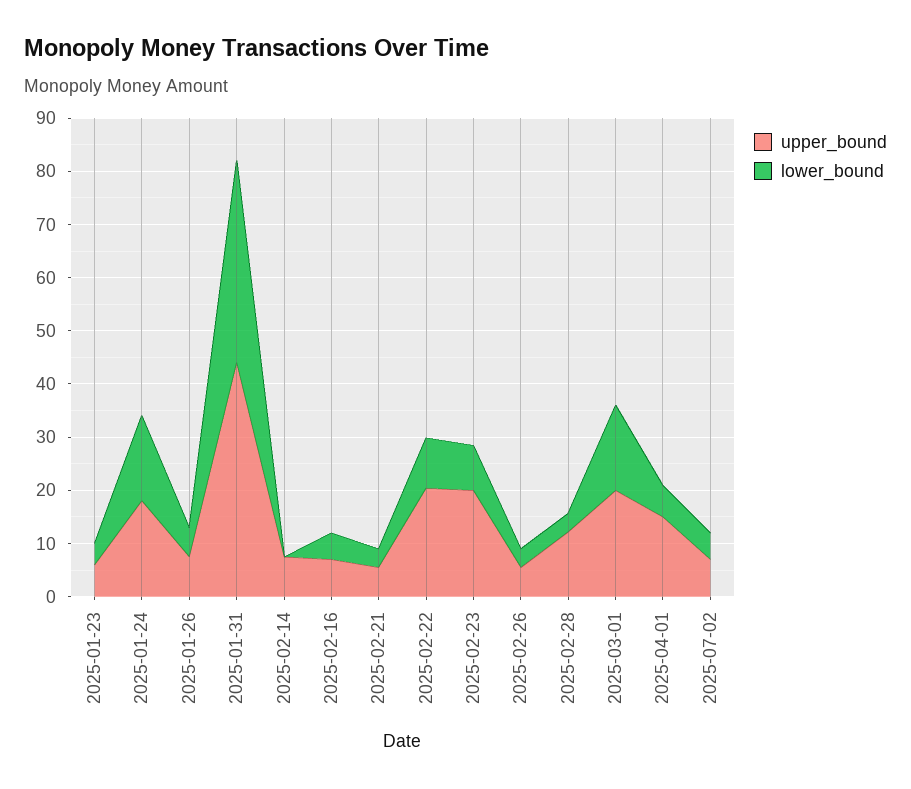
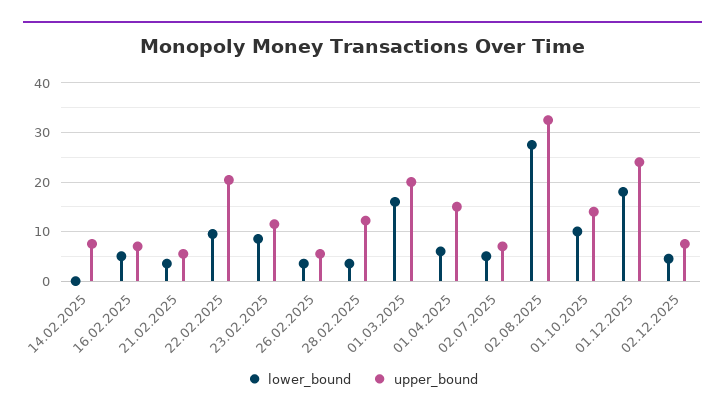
upper_bound, 2025-01-23: 6 -> none
lower_bound, 2025-01-23: 4 -> none
upper_bound, 2025-01-24: 18 -> none
lower_bound, 2025-01-24: 16 -> none
upper_bound, 2025-01-26: 8 -> none
lower_bound, 2025-01-26: 6 -> none
upper_bound, 2025-01-31: 44 -> none
lower_bound, 2025-01-31: 38 -> none
upper_bound, 2025-02-23: 20 -> 12
lower_bound, 02.08.2025: none -> 28
upper_bound, 02.08.2025: none -> 32
lower_bound, 01.10.2025: none -> 10
upper_bound, 01.10.2025: none -> 14
lower_bound, 01.12.2025: none -> 18
upper_bound, 01.12.2025: none -> 24
lower_bound, 02.12.2025: none -> 4
upper_bound, 02.12.2025: none -> 8

